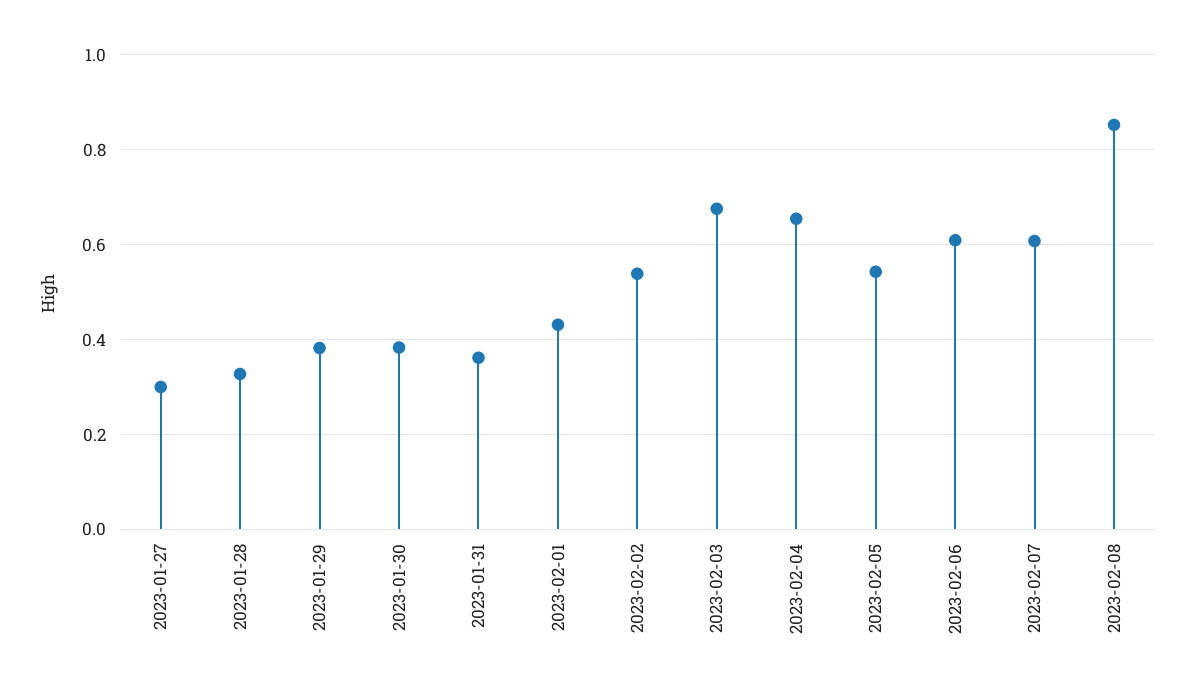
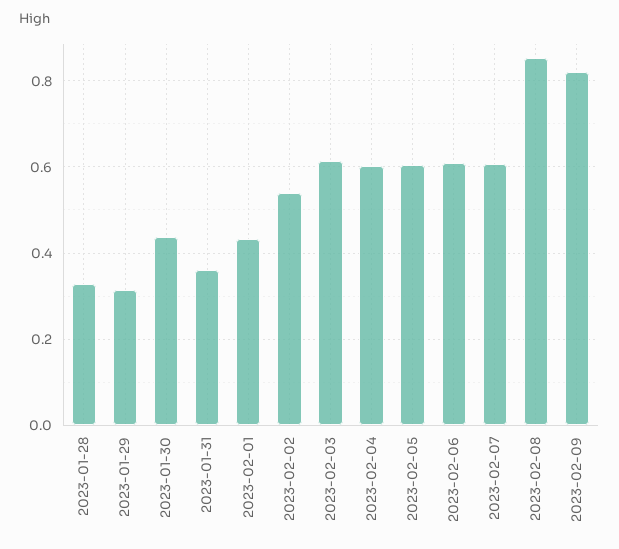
2023-01-27: 0.3 -> none
2023-01-29: 0.38 -> 0.32
2023-01-30: 0.38 -> 0.44
2023-02-03: 0.68 -> 0.62
2023-02-04: 0.66 -> 0.6
2023-02-05: 0.54 -> 0.6
2023-02-09: none -> 0.82

